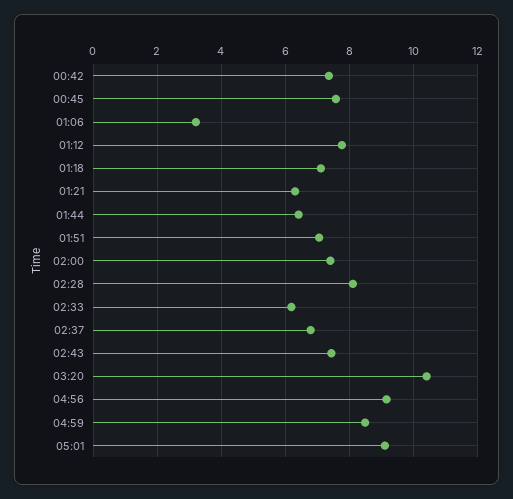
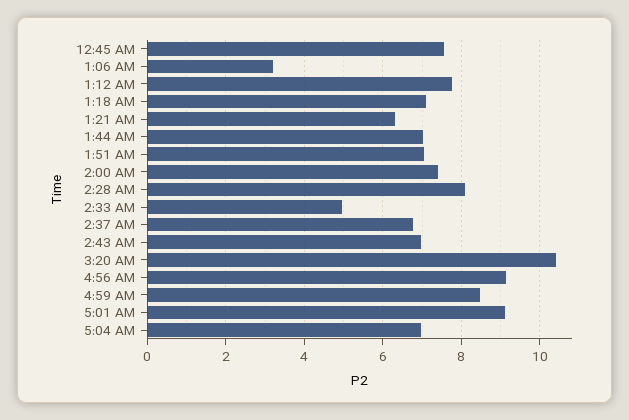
00:42: 7.4 -> none
01:44: 6.4 -> 7
02:33: 6.2 -> 5
02:43: 7.4 -> 7
5:04 AM: none -> 7

